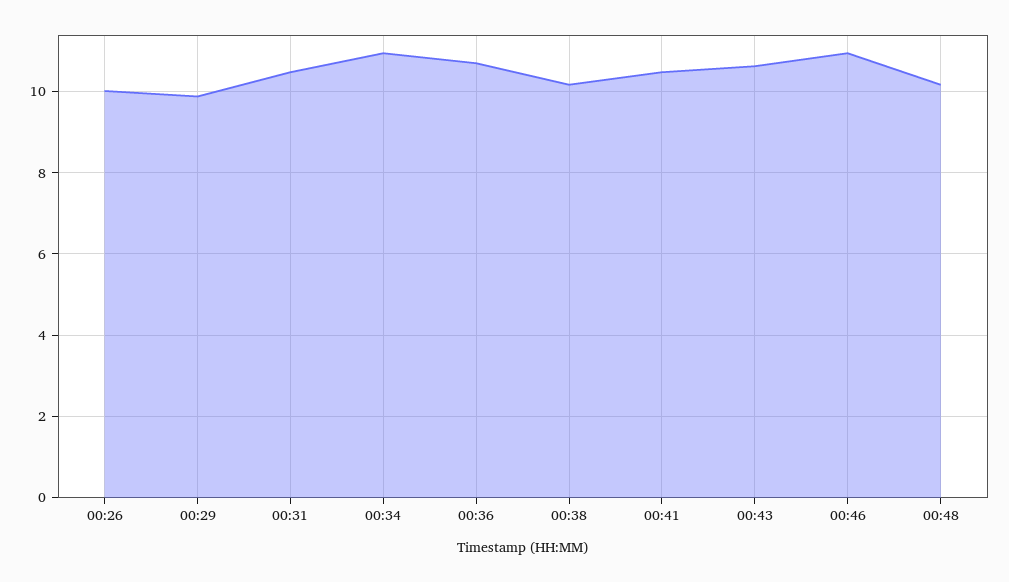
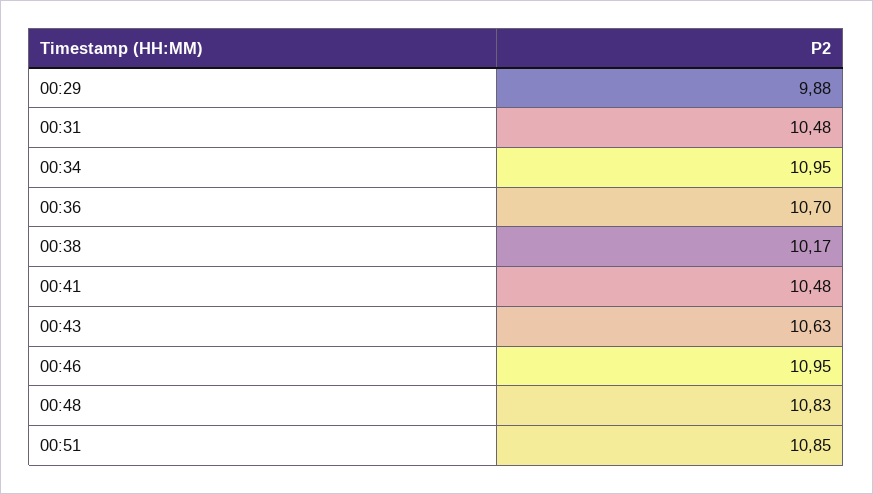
00:26: 10 -> none
00:48: 10.2 -> 10.83
00:51: none -> 10.85

